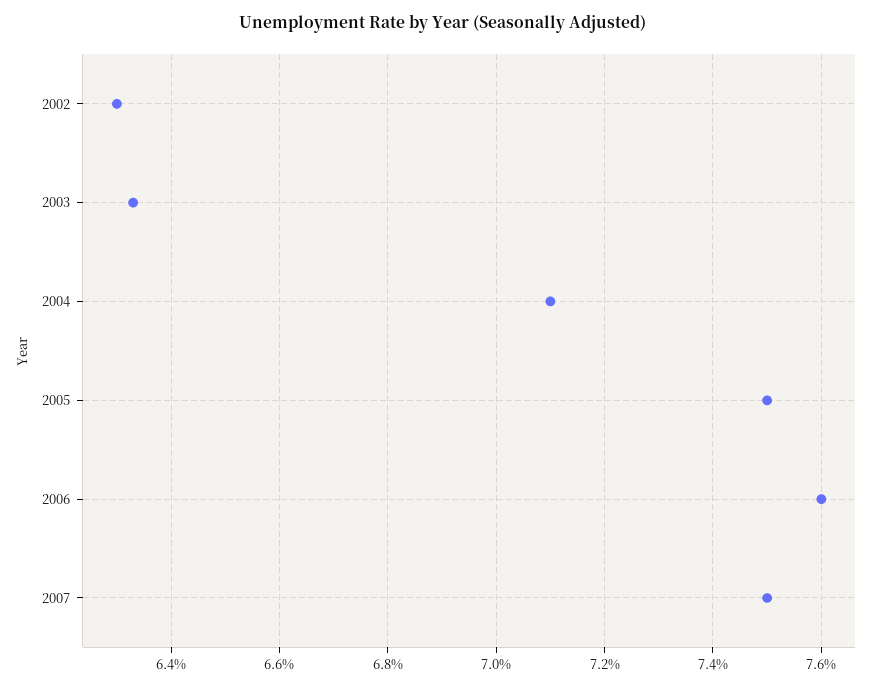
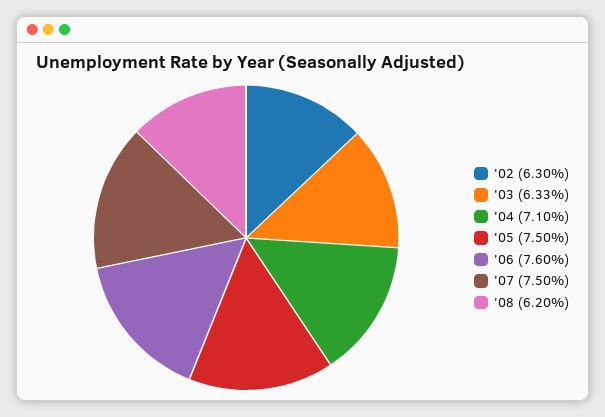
'08: none -> 6.2

